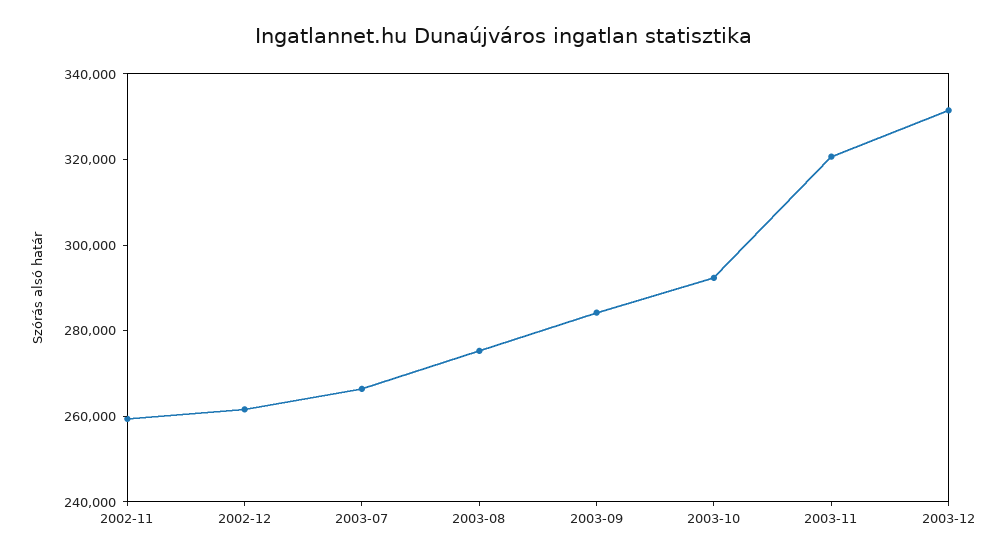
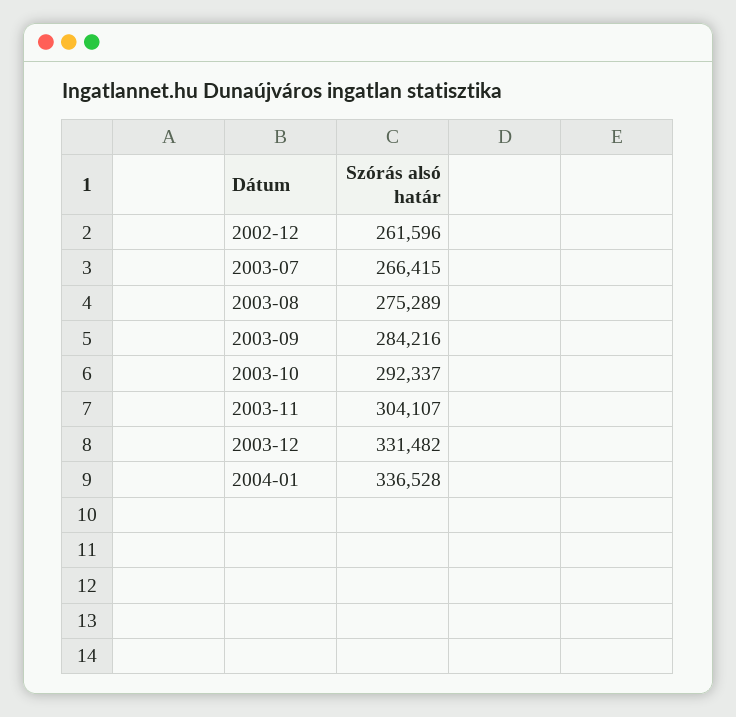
2002-11: 260000 -> none
2003-11: 320000 -> 304107
2004-01: none -> 336528

